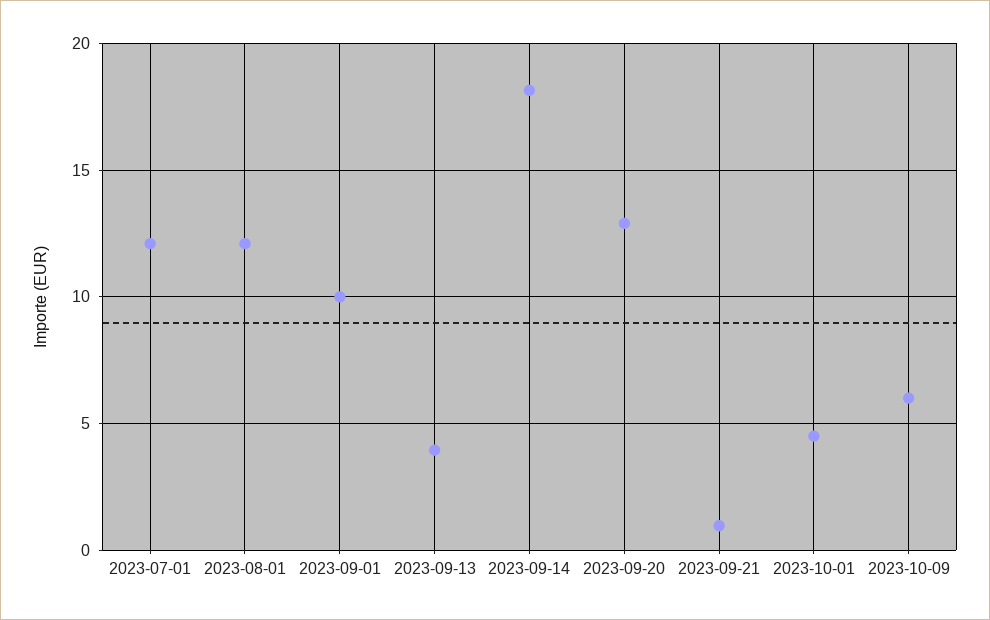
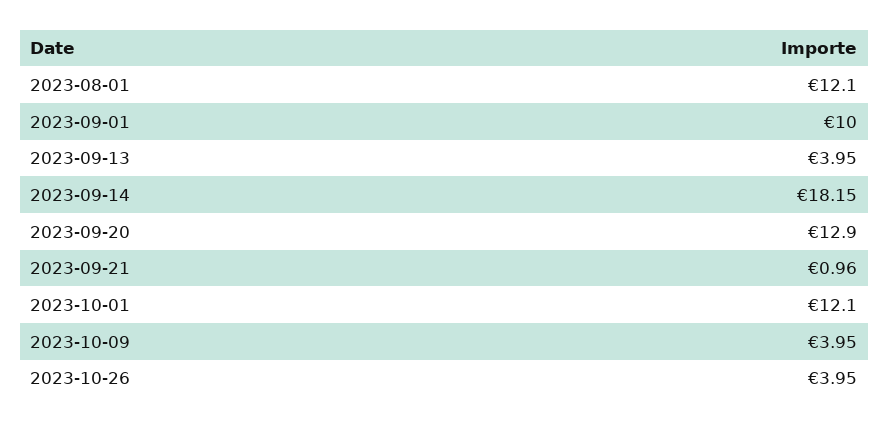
2023-07-01: 12 -> none
2023-10-01: 4.5 -> 12.1
2023-10-09: 6 -> 3.95
2023-10-26: none -> 3.95

